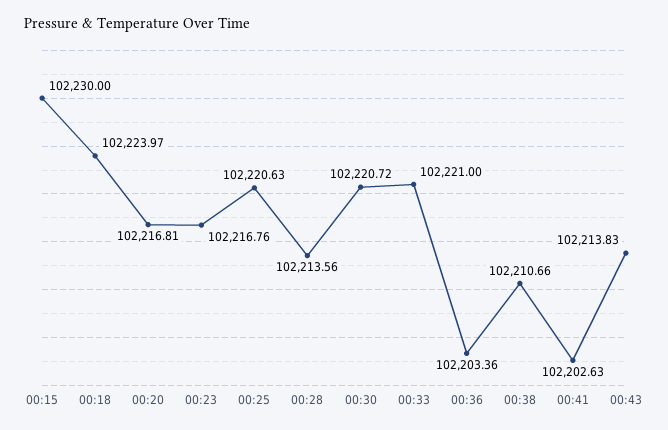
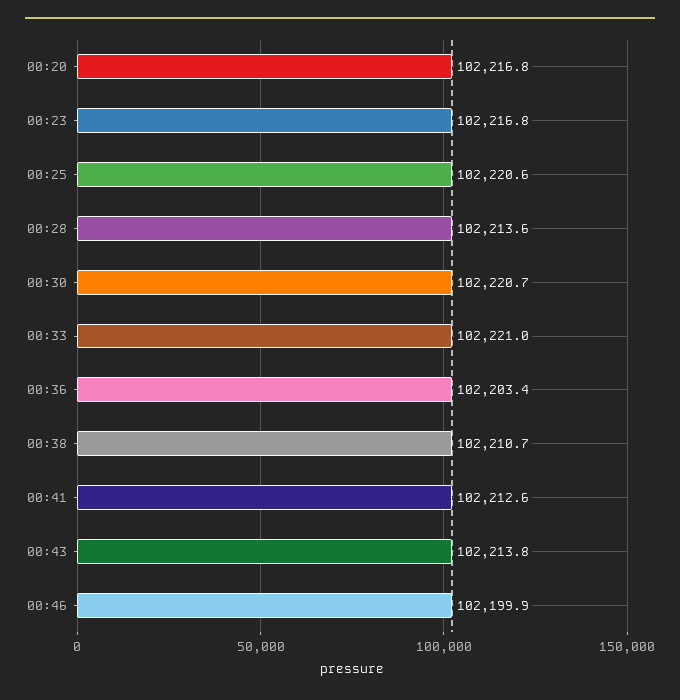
00:15: 102230 -> none
00:18: 102223.97 -> none
00:41: 102202.63 -> 102212.6
00:46: none -> 102199.9

